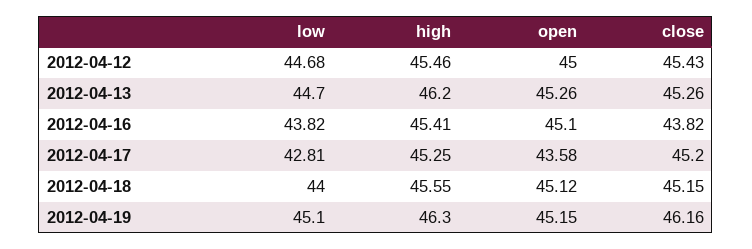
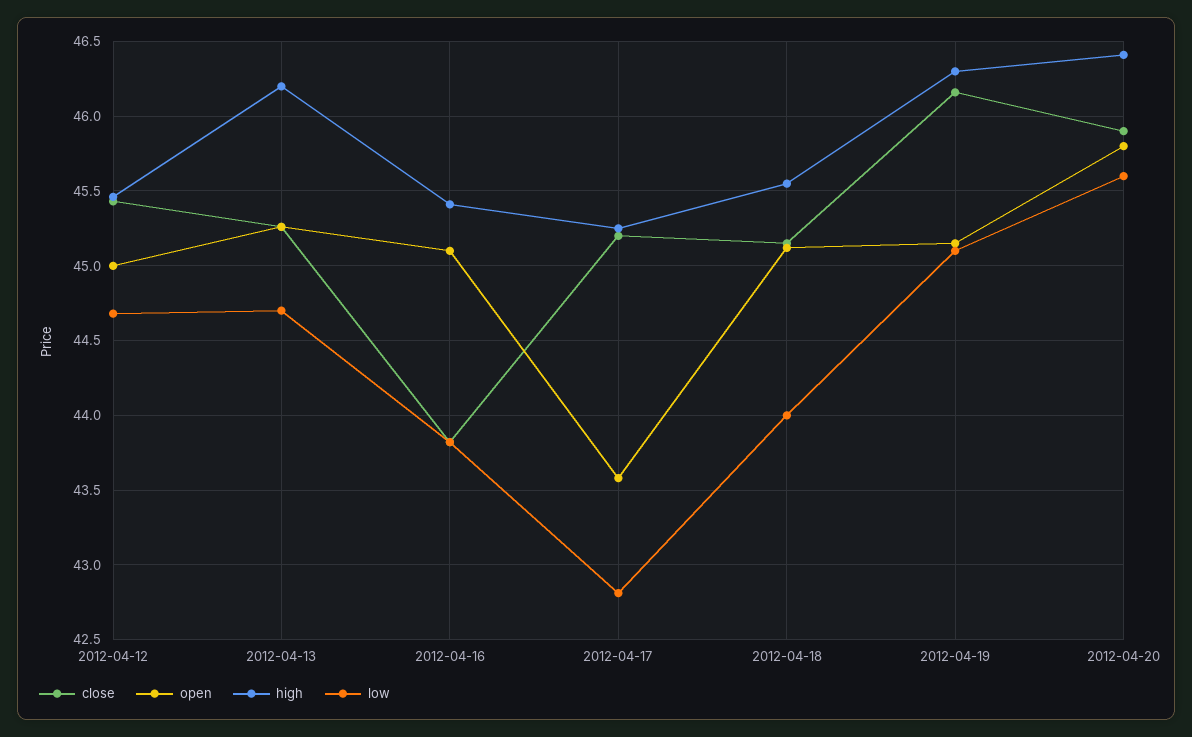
close, 2012-04-20: none -> 45.9
open, 2012-04-20: none -> 45.8
high, 2012-04-20: none -> 46.4
low, 2012-04-20: none -> 45.6

